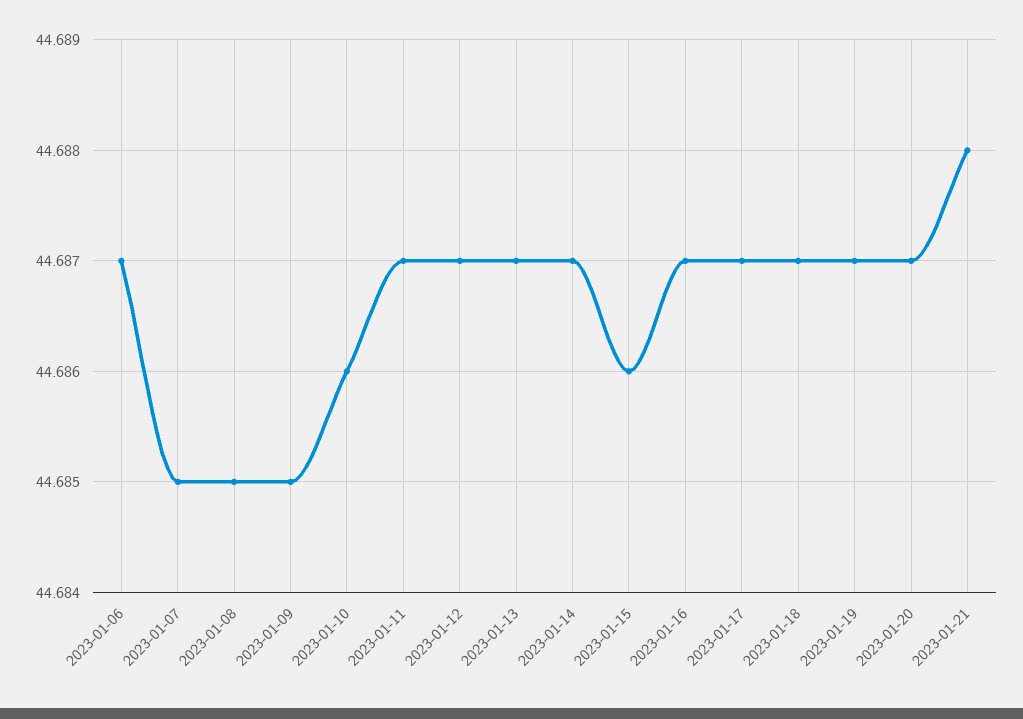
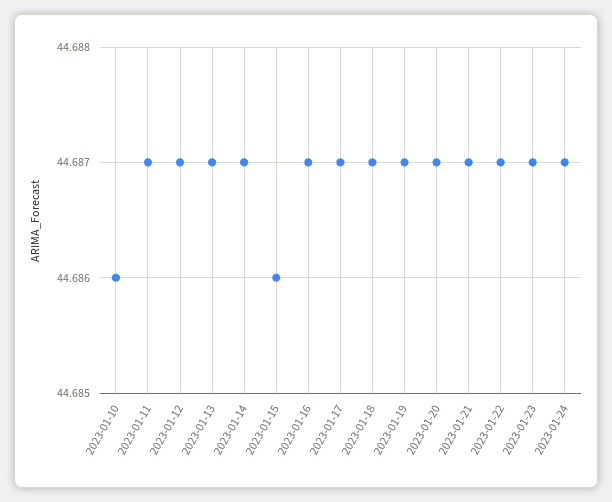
2023-01-06: 44.687 -> none
2023-01-07: 44.685 -> none
2023-01-08: 44.685 -> none
2023-01-09: 44.685 -> none
2023-01-21: 44.688 -> 44.687
2023-01-22: none -> 44.687
2023-01-23: none -> 44.687
2023-01-24: none -> 44.687

